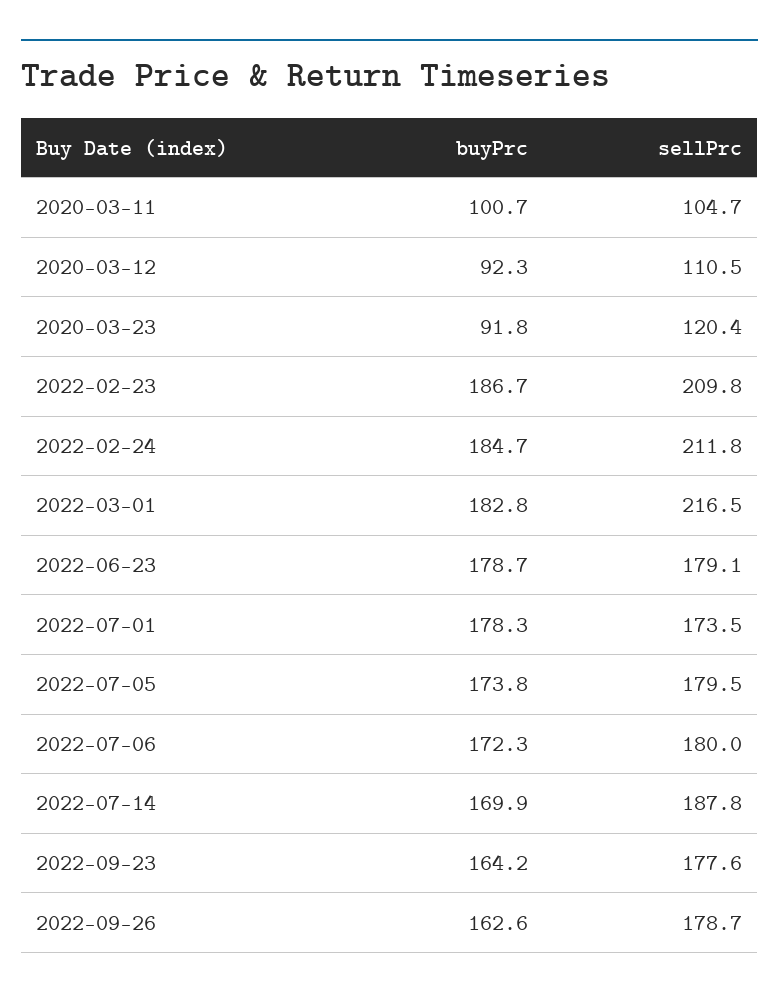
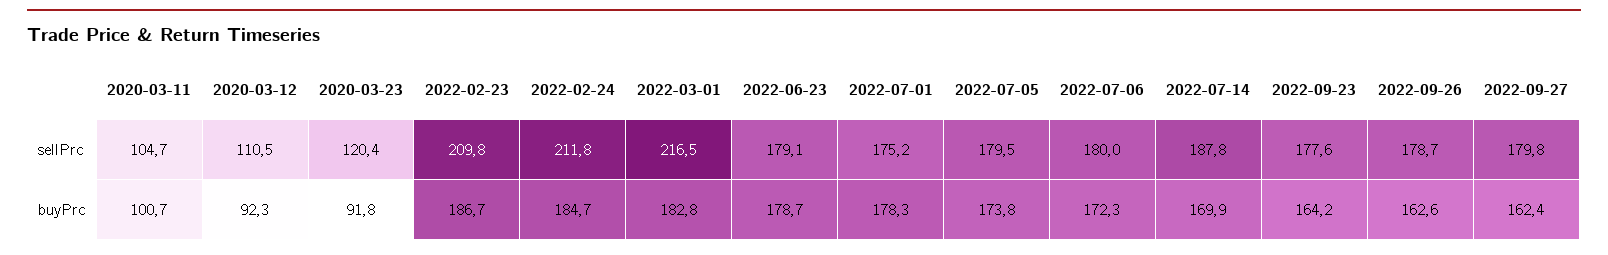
sellPrc, 2022-07-01: 173.5 -> 175.2
sellPrc, 2022-09-27: none -> 179.8
buyPrc, 2022-09-27: none -> 162.4

